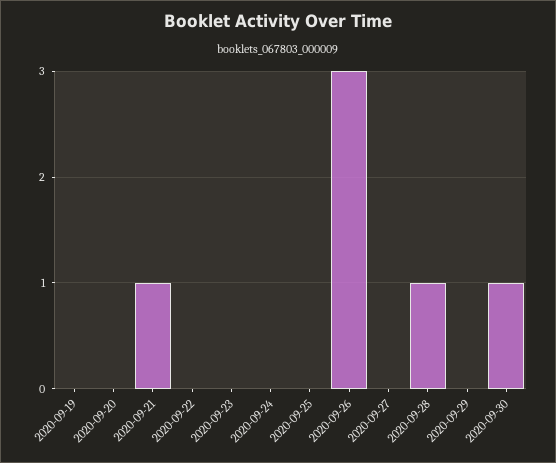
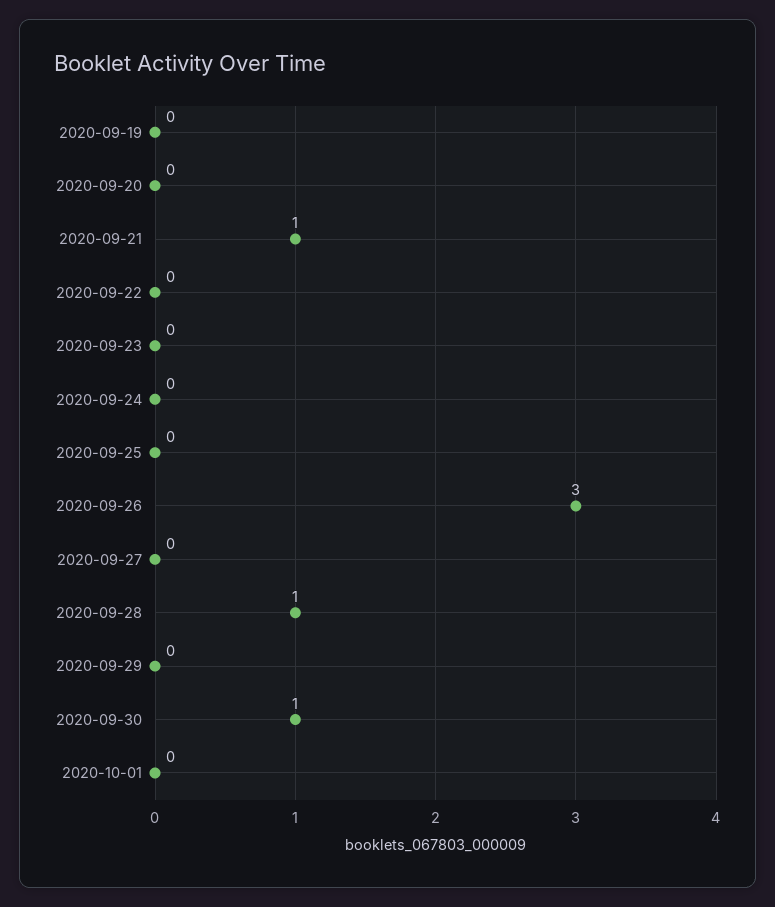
2020-10-01: none -> 0

